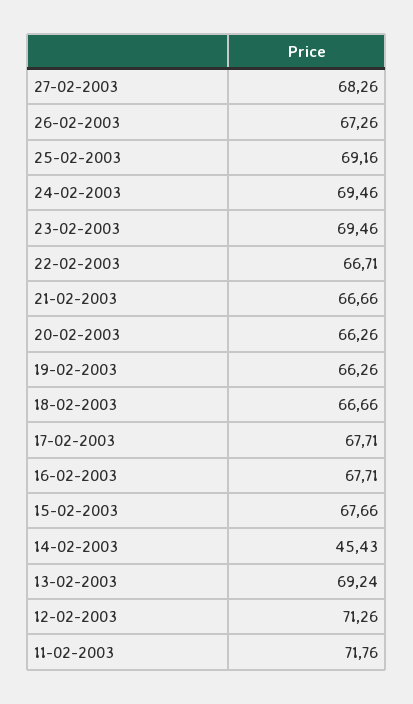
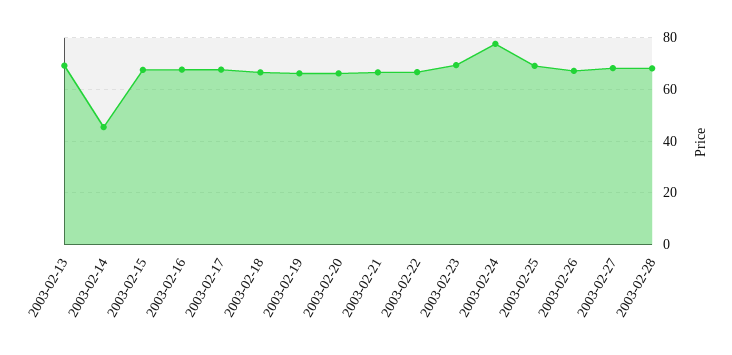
24-02-2003: 69.46 -> 77.5
12-02-2003: 71.26 -> none
11-02-2003: 71.76 -> none
2003-02-28: none -> 67.5

